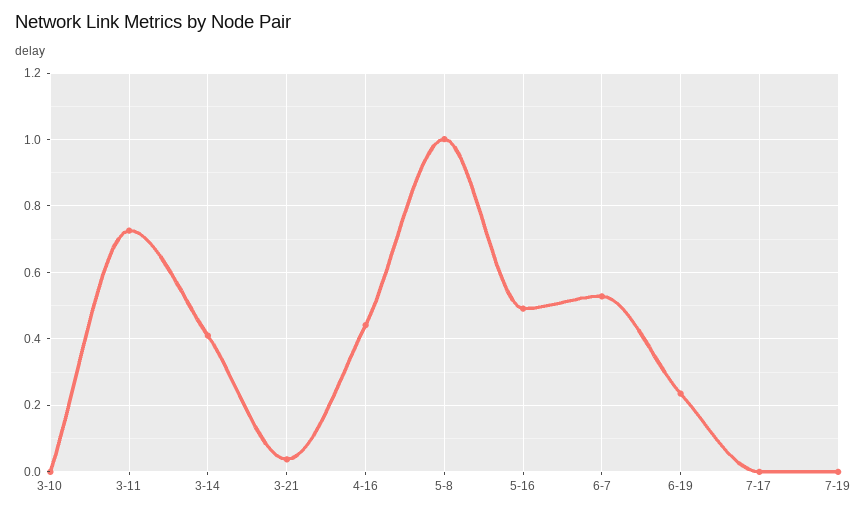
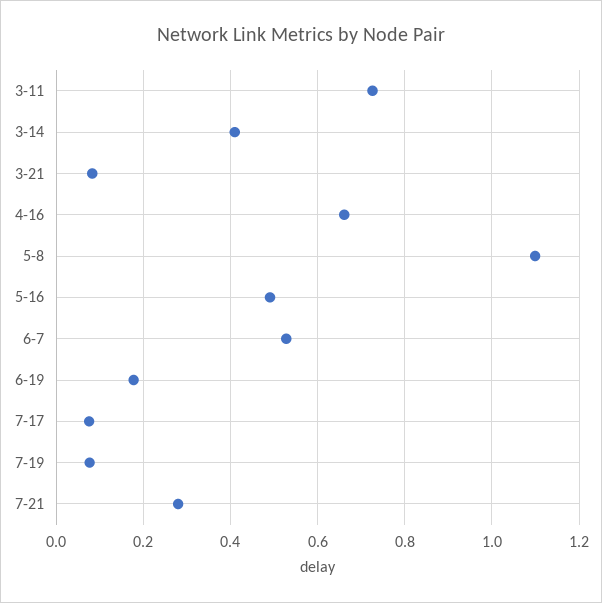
3-10: 0 -> none
3-21: 0.04 -> 0.08
4-16: 0.44 -> 0.66
5-8: 1 -> 1.1
6-19: 0.24 -> 0.18
7-17: 0 -> 0.08
7-19: 0 -> 0.08
7-21: none -> 0.28

